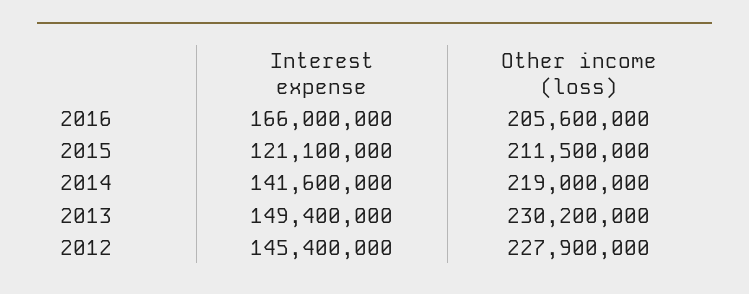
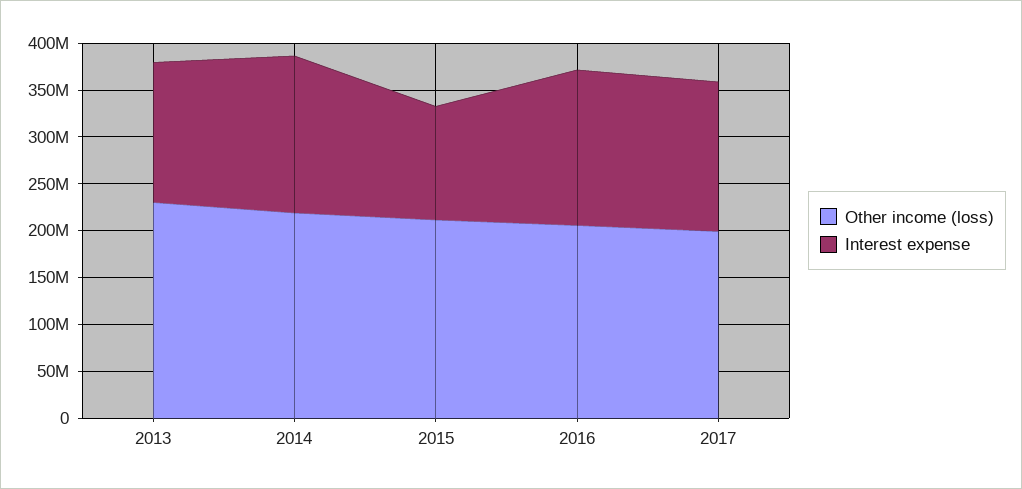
Interest expense, 2014: 141600000 -> 170000000
Interest expense, 2012: 145400000 -> none
Other income (loss), 2012: 227900000 -> none
Other income (loss), 2017: none -> 200000000
Interest expense, 2017: none -> 160000000

